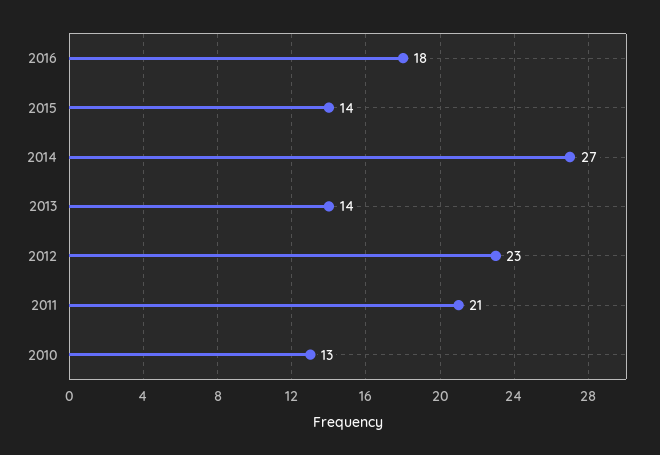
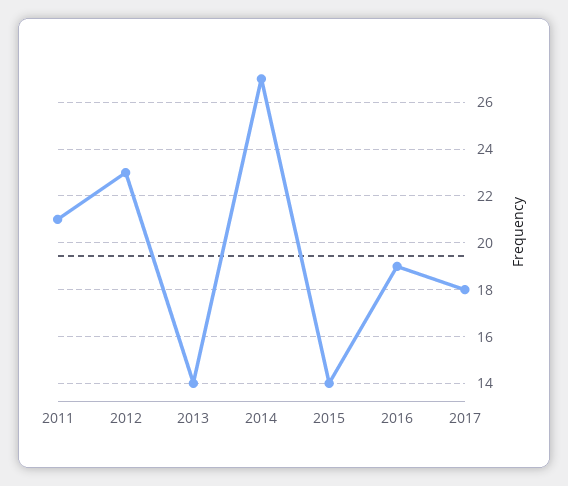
2016: 18 -> 19
2010: 13 -> none
2017: none -> 18

